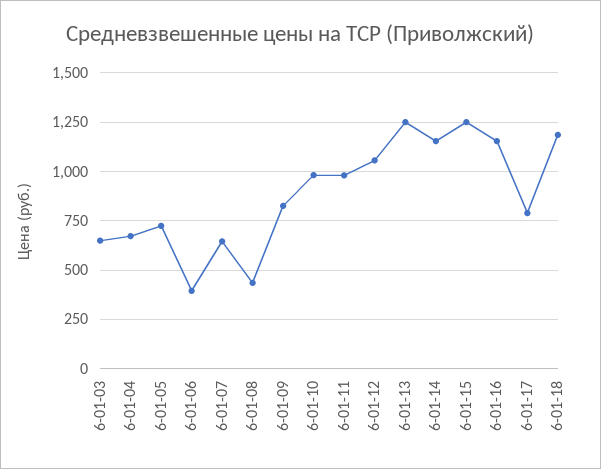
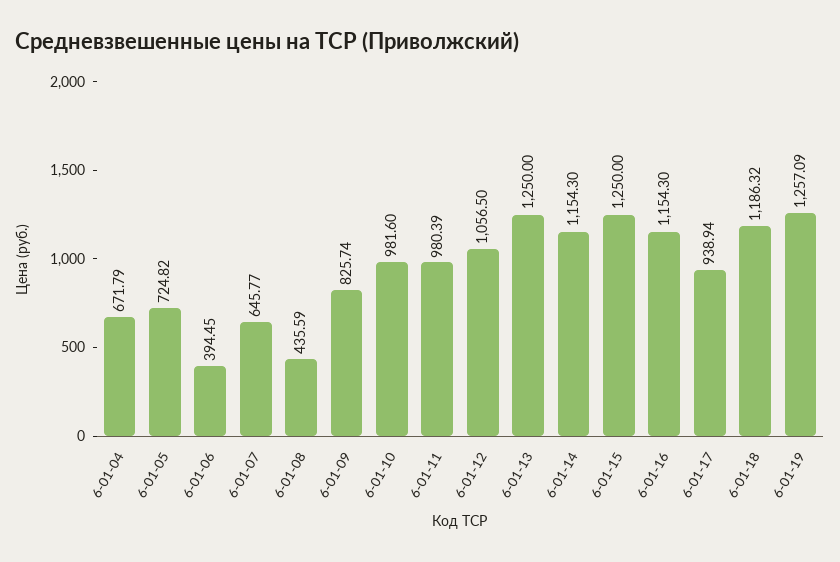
6-01-03: 650 -> none
6-01-17: 800 -> 938.94
6-01-19: none -> 1257.09

